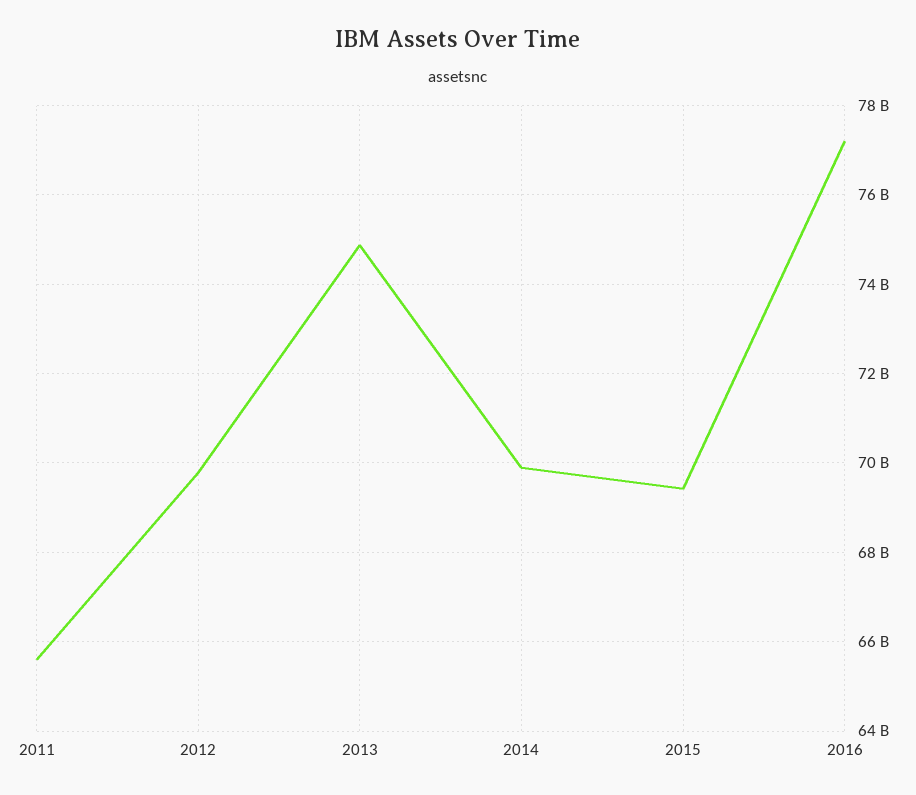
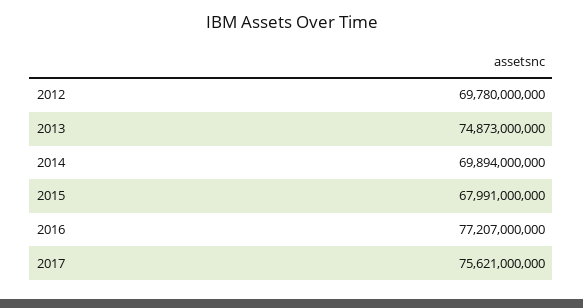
2011: 65600000000 -> none
2015: 69400000000 -> 67991000000
2017: none -> 75621000000

